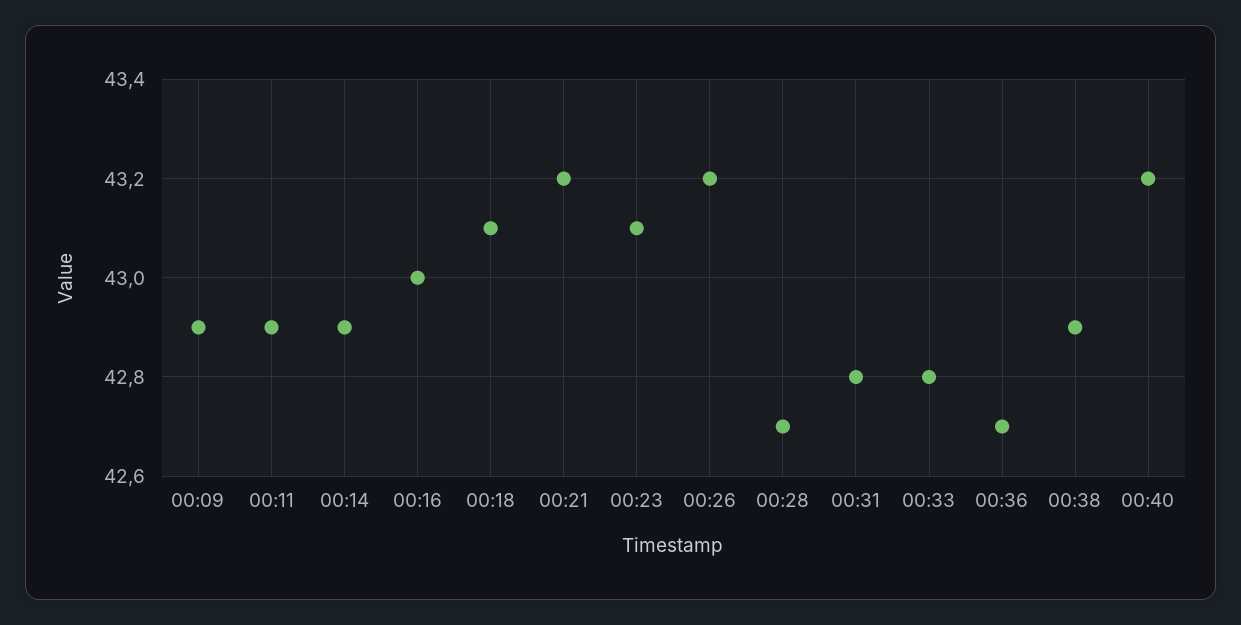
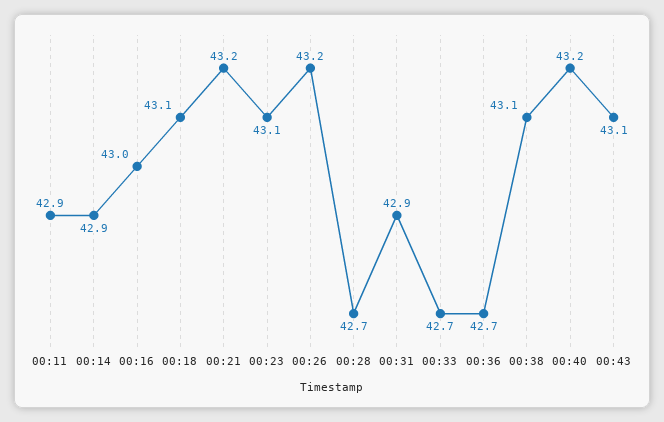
00:09: 42.9 -> none
00:31: 42.8 -> 42.9
00:33: 42.8 -> 42.7
00:38: 42.9 -> 43.1
00:43: none -> 43.1

